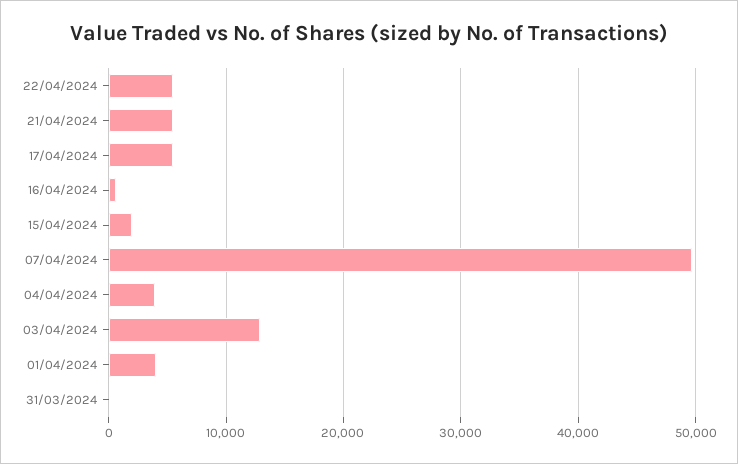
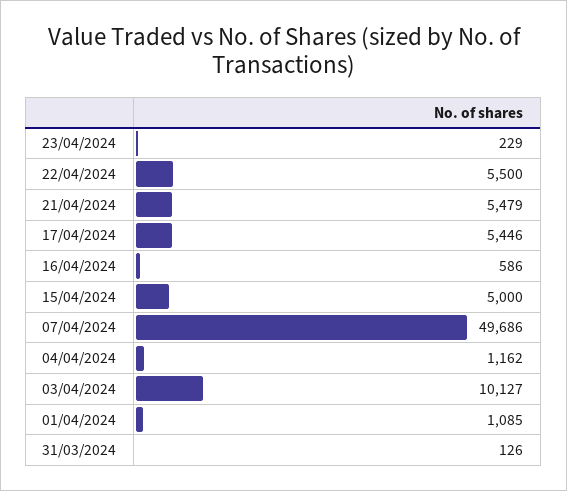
15/04/2024: 2000 -> 5000
04/04/2024: 4000 -> 1162
03/04/2024: 13000 -> 10127
01/04/2024: 4000 -> 1085
23/04/2024: none -> 229

